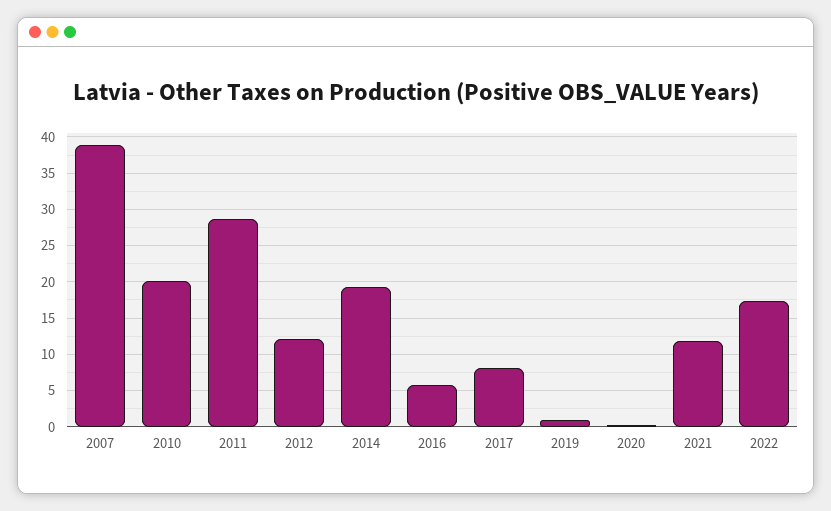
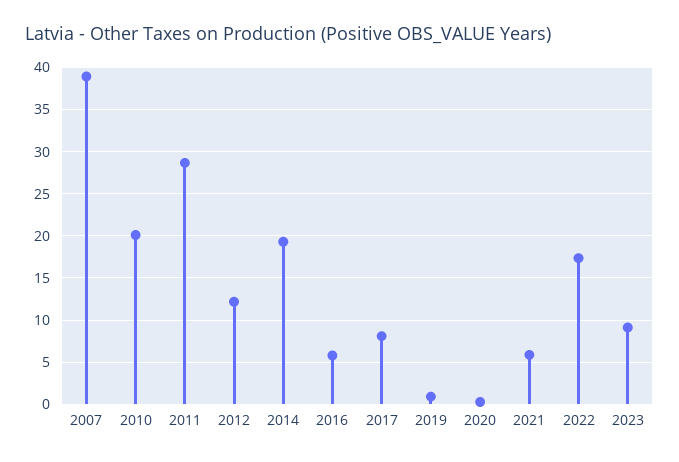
2021: 12 -> 6
2023: none -> 9

